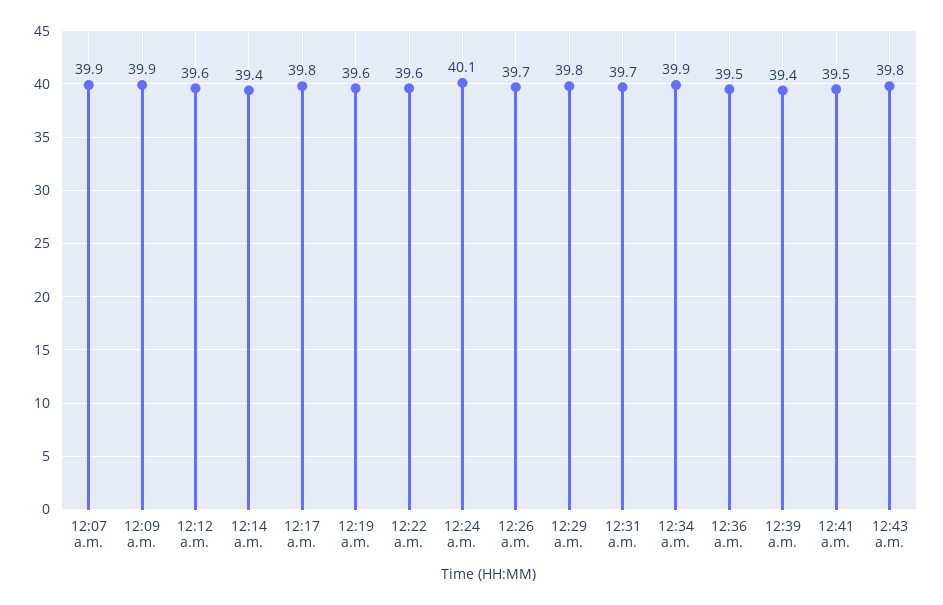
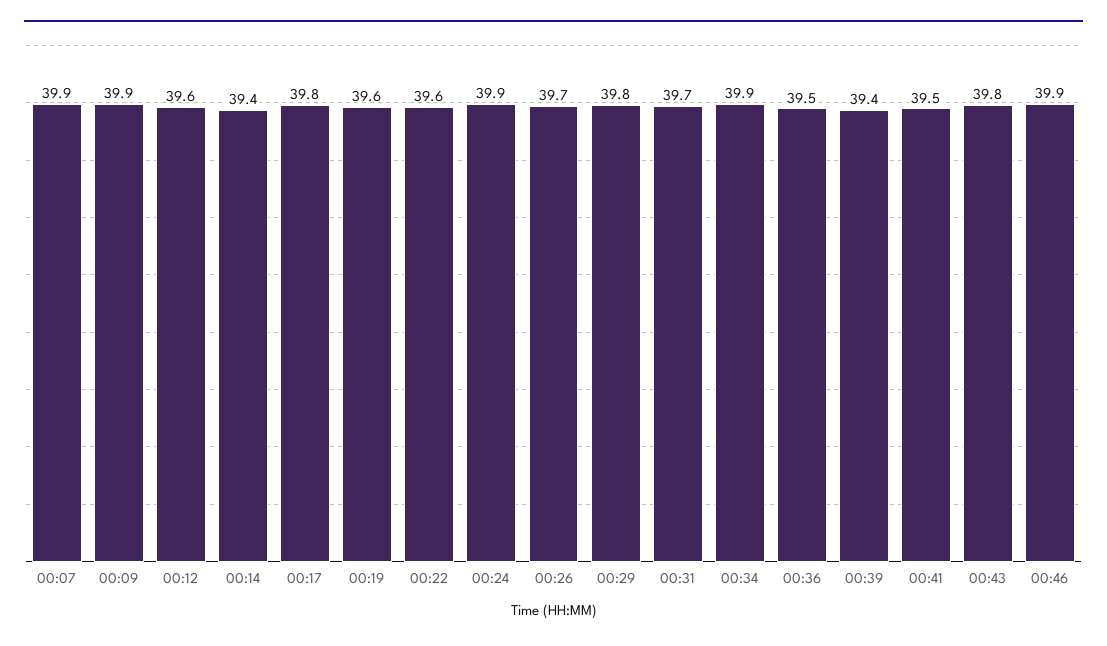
12:24 a.m.: 40.1 -> 39.9
00:46: none -> 39.9

